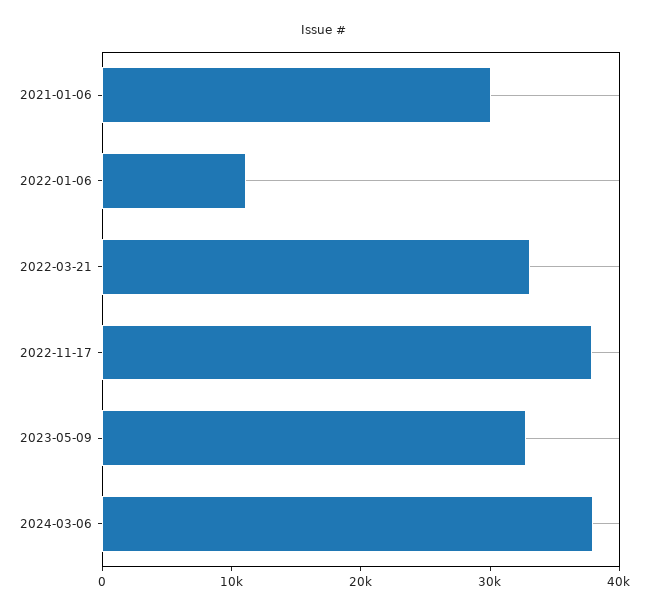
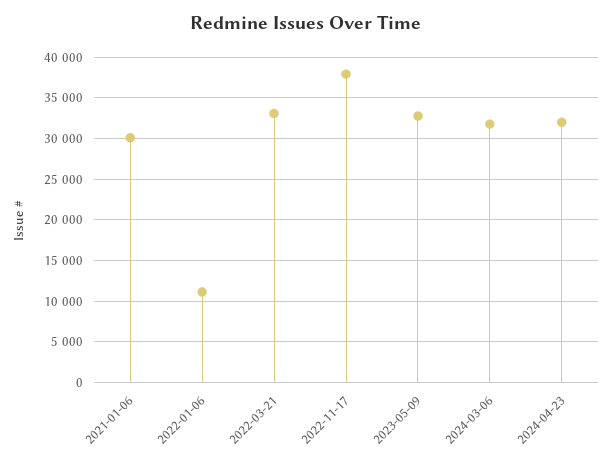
2024-03-06: 38000 -> 32000
2024-04-23: none -> 32000

